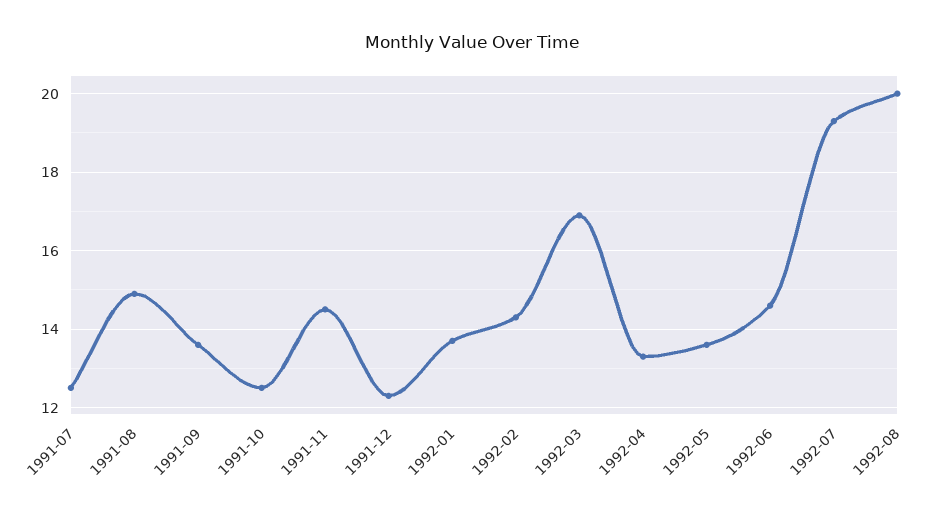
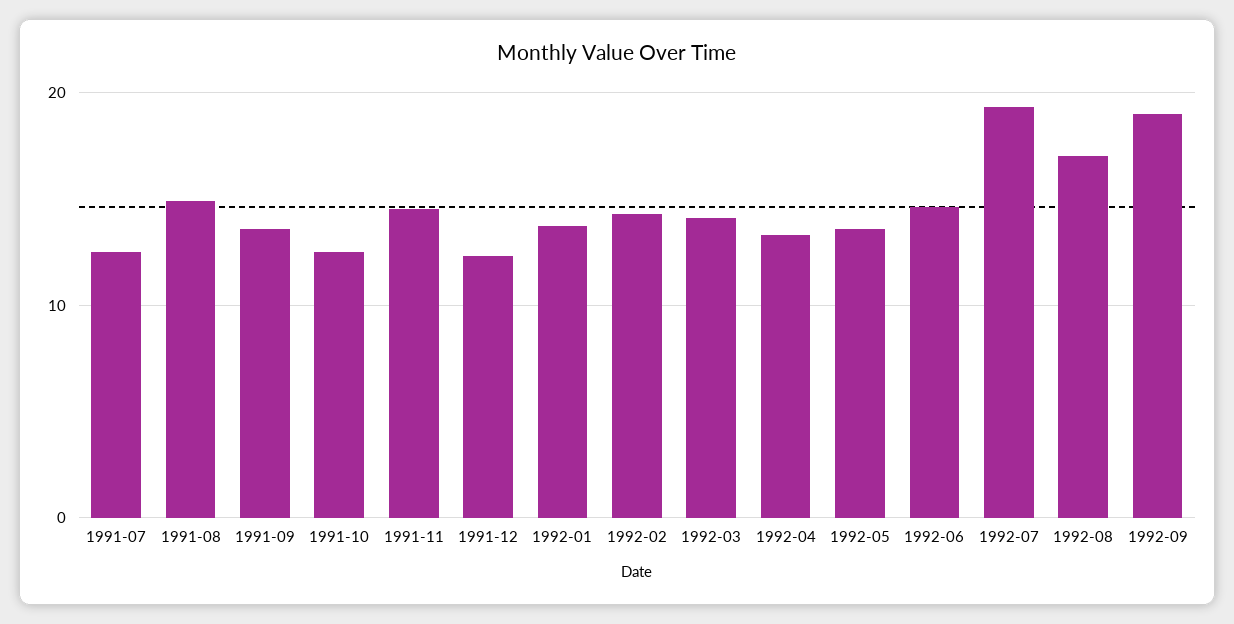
1992-03: 17 -> 14
1992-08: 20 -> 17
1992-09: none -> 19

